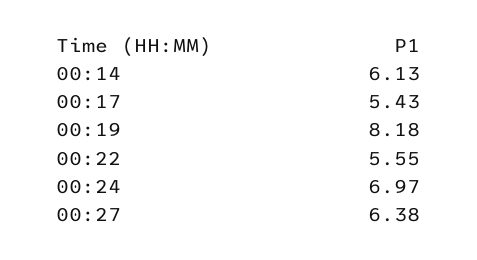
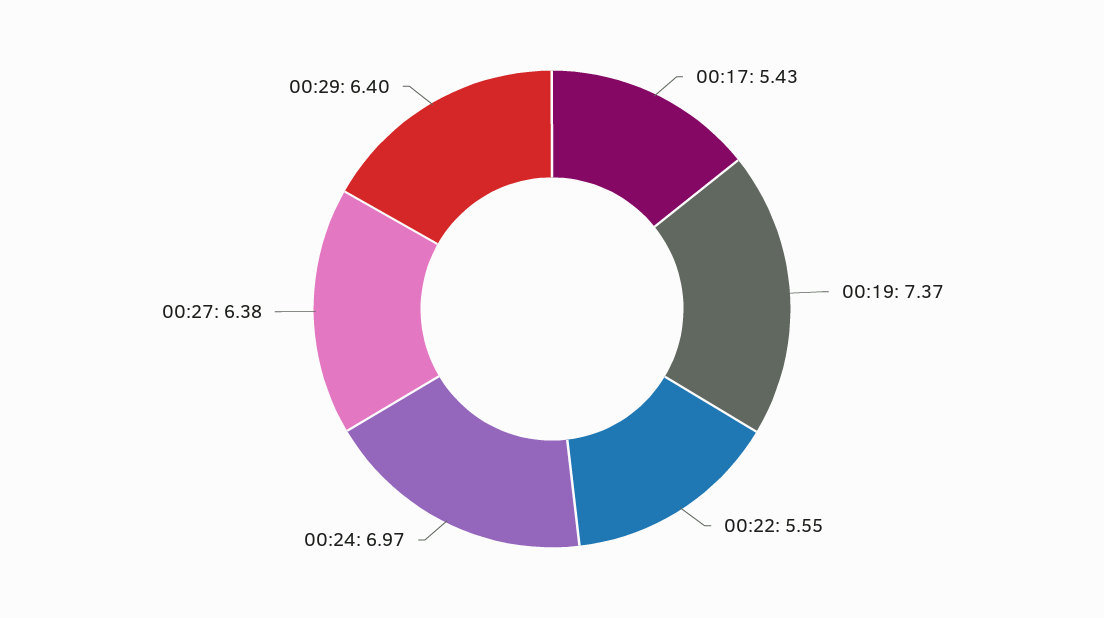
00:14: 6.13 -> none
00:19: 8.18 -> 7.37
00:29: none -> 6.4

